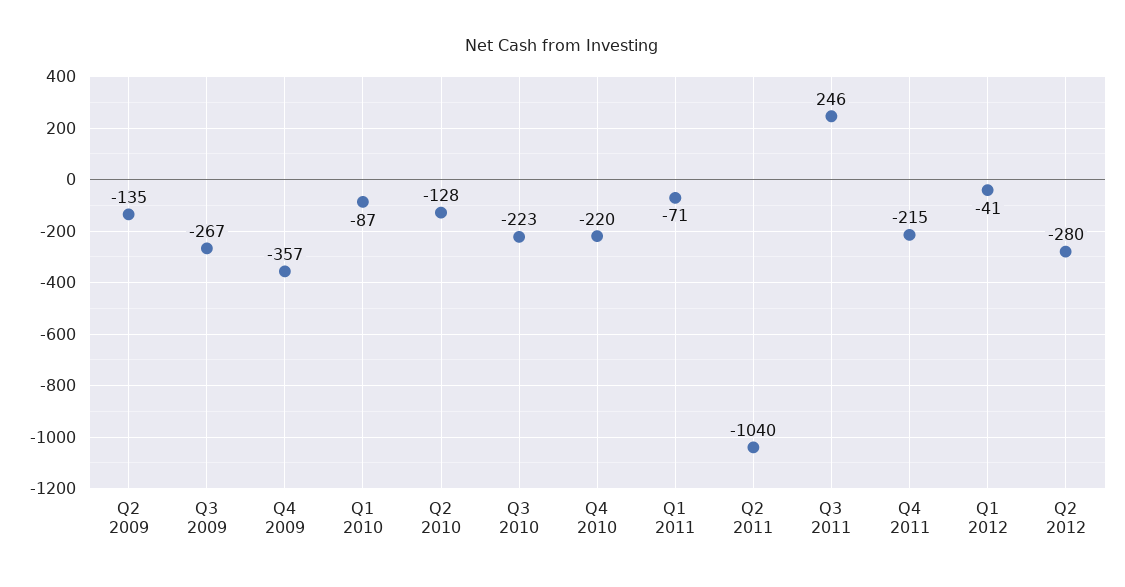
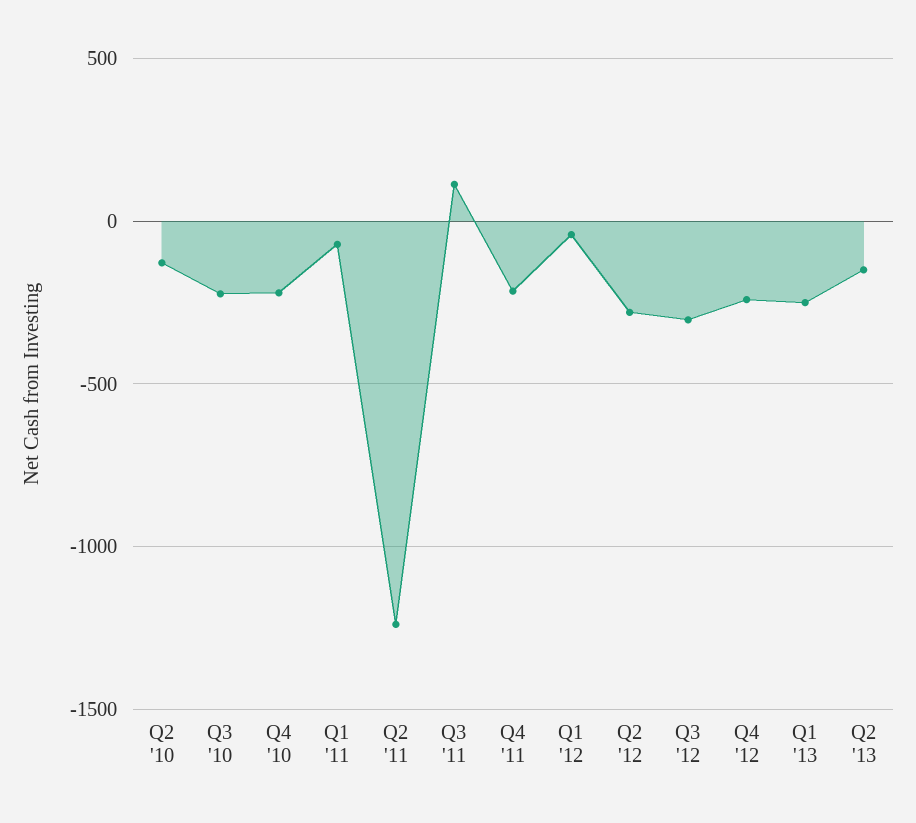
Q2 2009: -135 -> none
Q3 2009: -267 -> none
Q4 2009: -357 -> none
Q1 2010: -87 -> none
Q2 2011: -1040 -> -1250
Q3 2011: 246 -> 100
Q3 '12: none -> -300
Q4 '12: none -> -250
Q1 '13: none -> -250
Q2 '13: none -> -150

